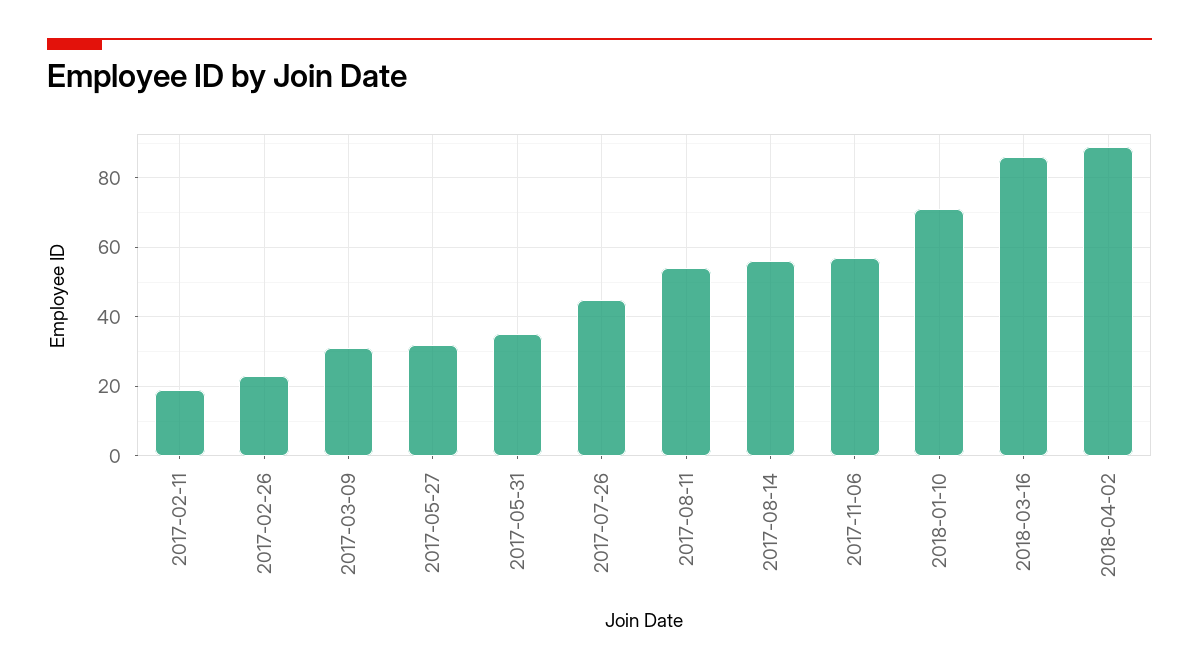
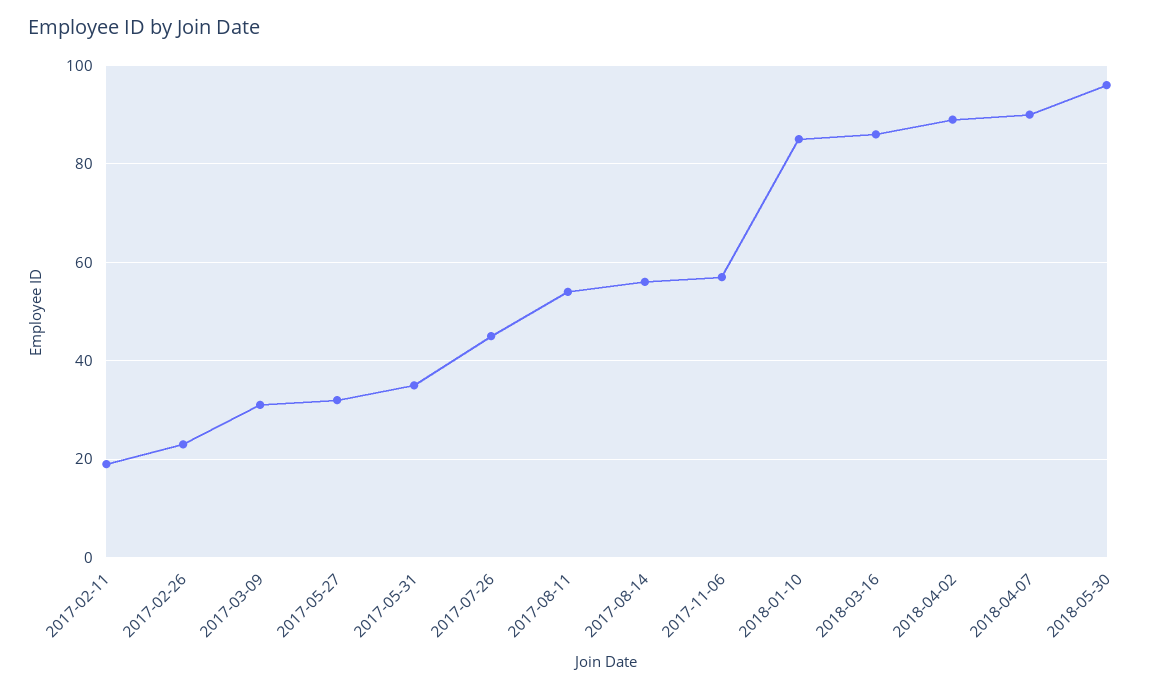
2018-01-10: 70 -> 85
2018-04-07: none -> 90
2018-05-30: none -> 95

